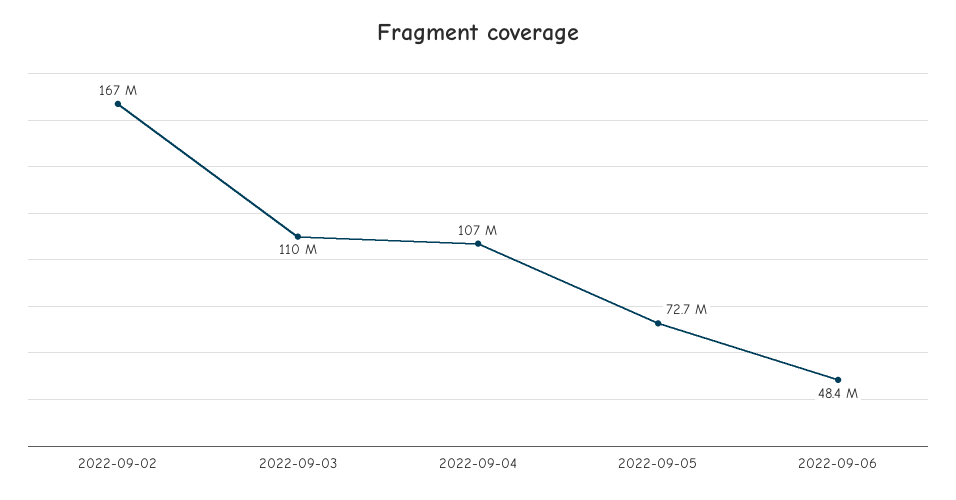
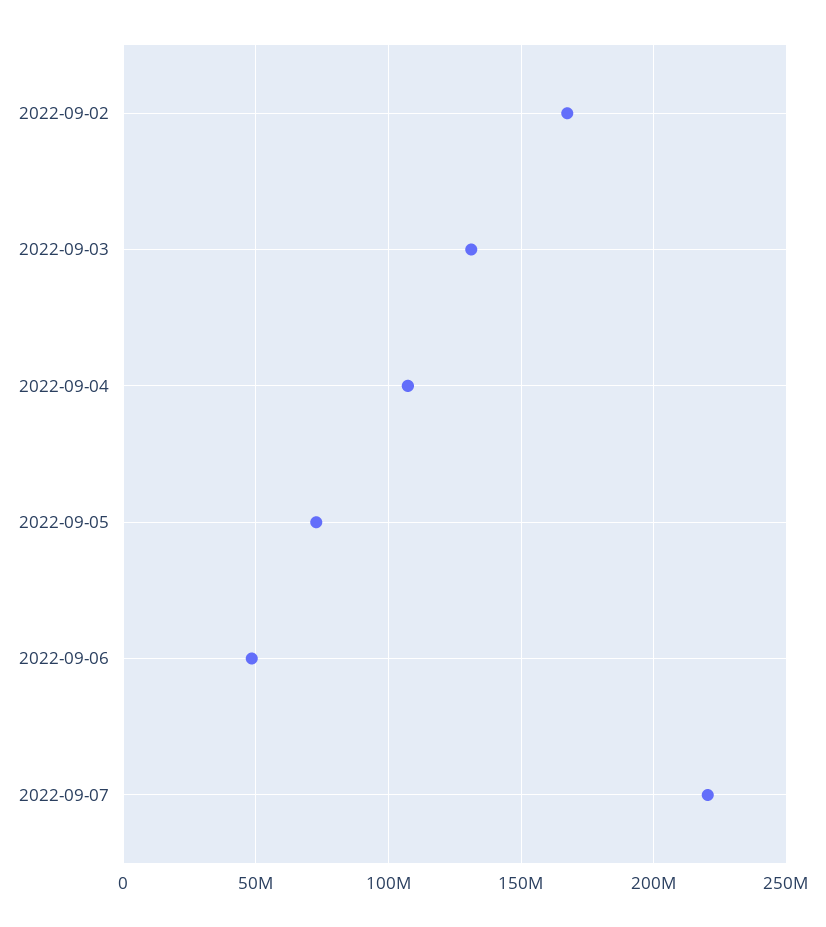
2022-09-03: 110000000 -> 130000000
2022-09-07: none -> 220000000

